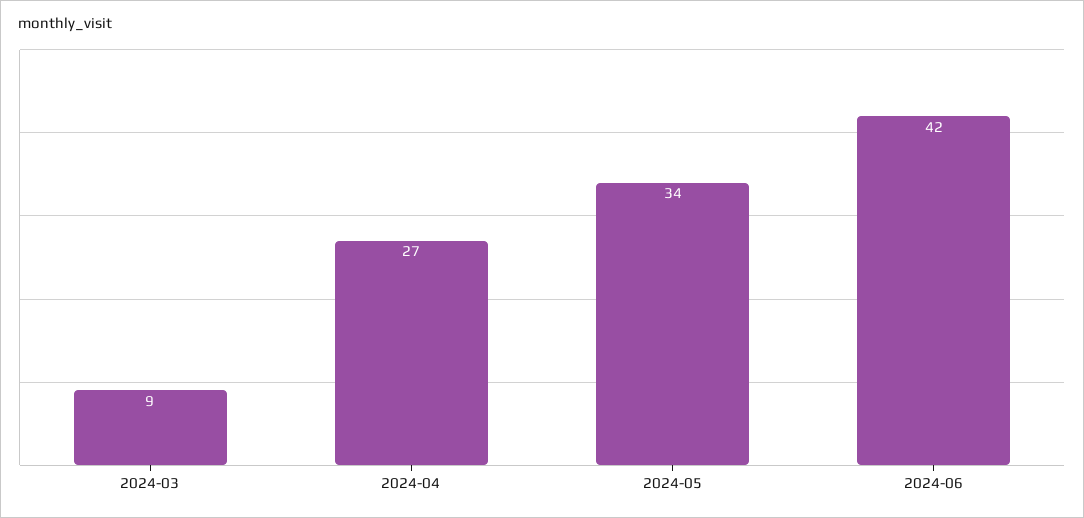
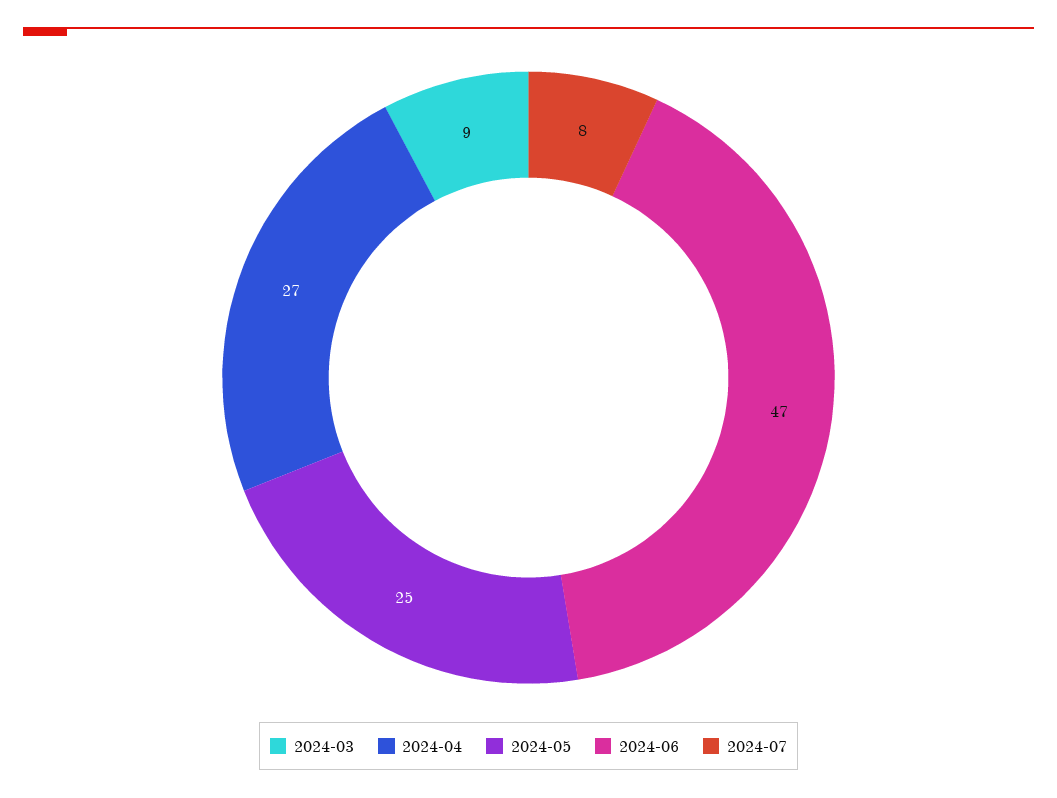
2024-05: 34 -> 25
2024-06: 42 -> 47
2024-07: none -> 8

